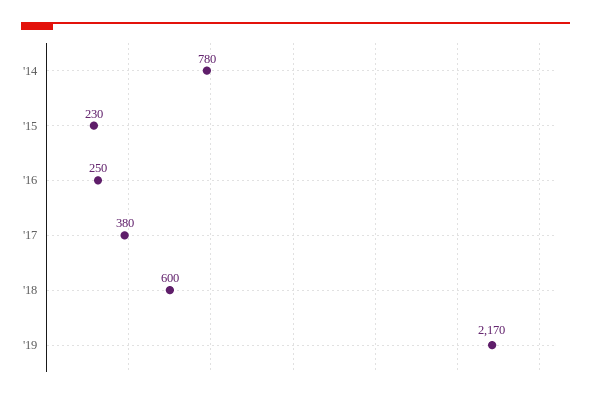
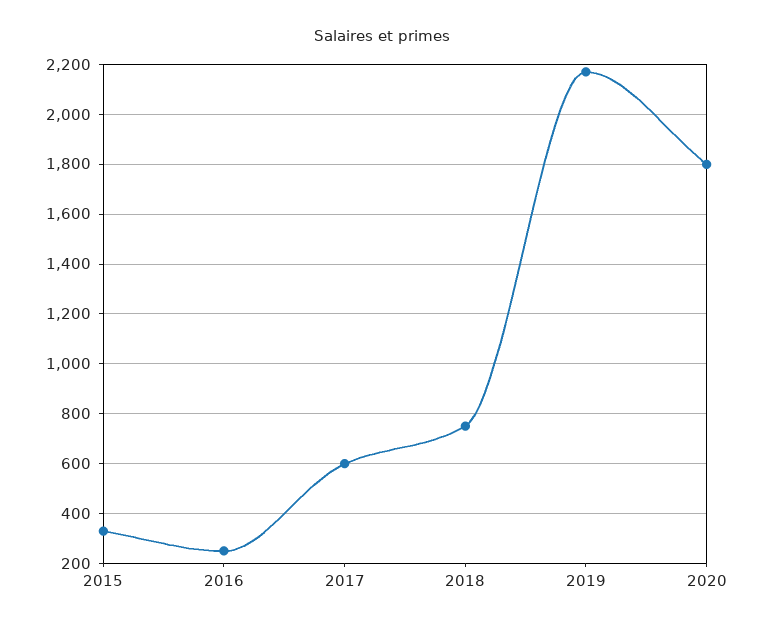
'14: 780 -> none
'15: 230 -> 325
'17: 380 -> 600
'18: 600 -> 750
2020: none -> 1800

